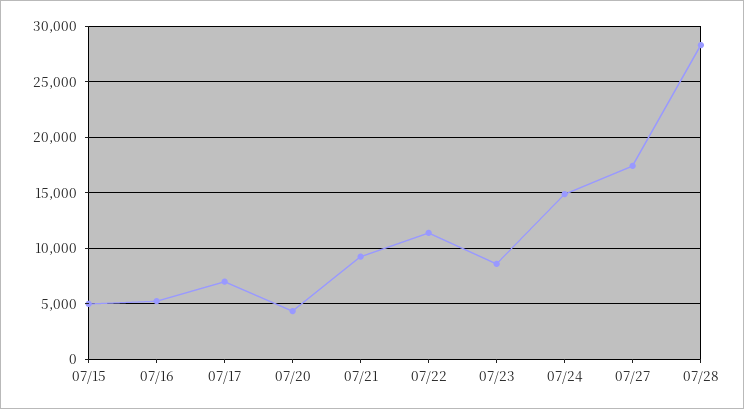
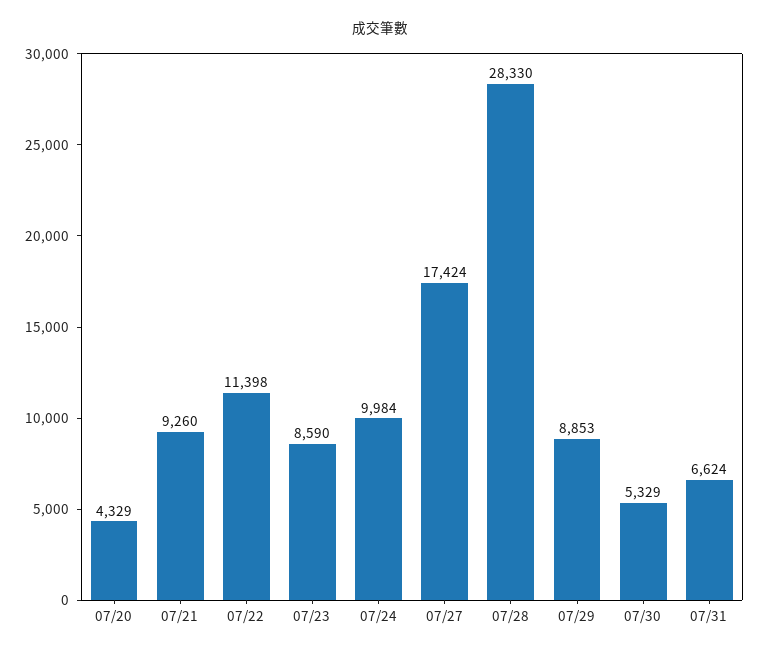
07/15: 5000 -> none
07/16: 5000 -> none
07/17: 7000 -> none
07/24: 15000 -> 9984
07/29: none -> 8853
07/30: none -> 5329
07/31: none -> 6624

